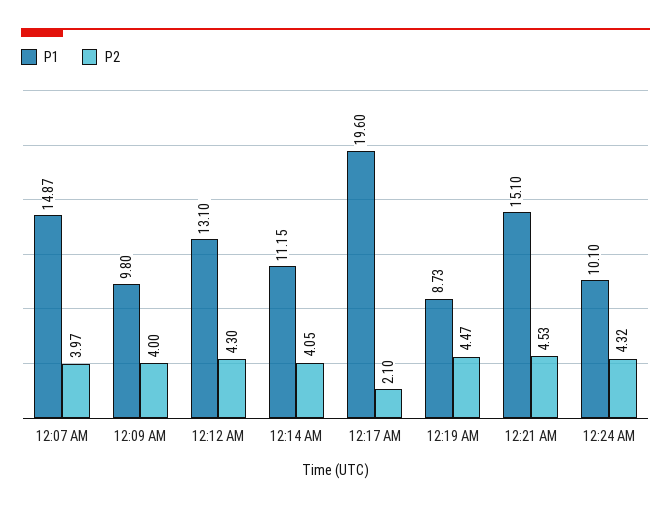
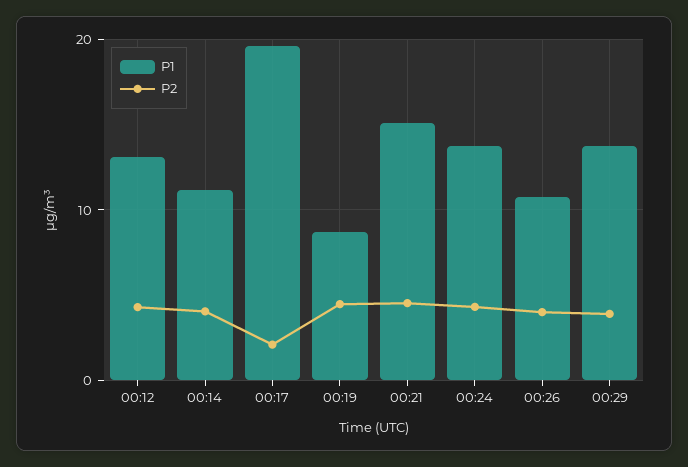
P1, 12:07 AM: 14.87 -> none
P2, 12:07 AM: 3.97 -> none
P1, 12:09 AM: 9.8 -> none
P2, 12:09 AM: 4 -> none
P1, 12:24 AM: 10.1 -> 14
P1, 00:26: none -> 11
P2, 00:26: none -> 4
P1, 00:29: none -> 14
P2, 00:29: none -> 4

